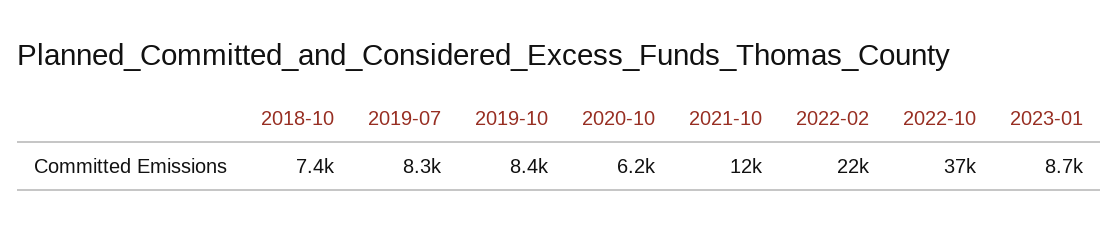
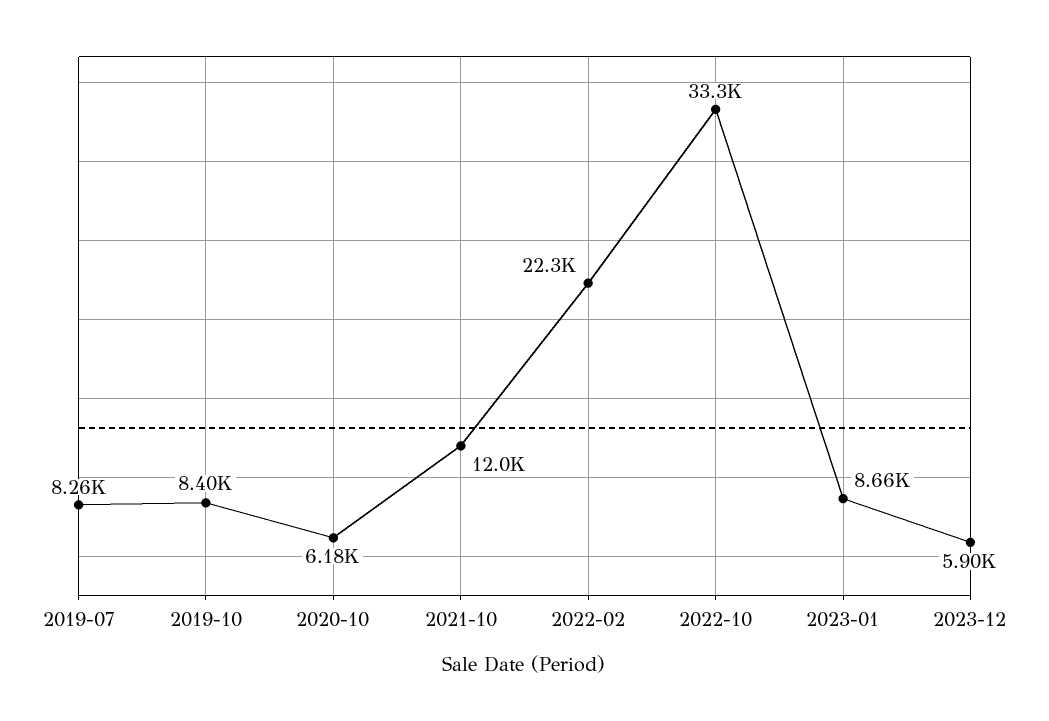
2018-10: 7400 -> none
2022-10: 37000 -> 33300
2023-12: none -> 5900

